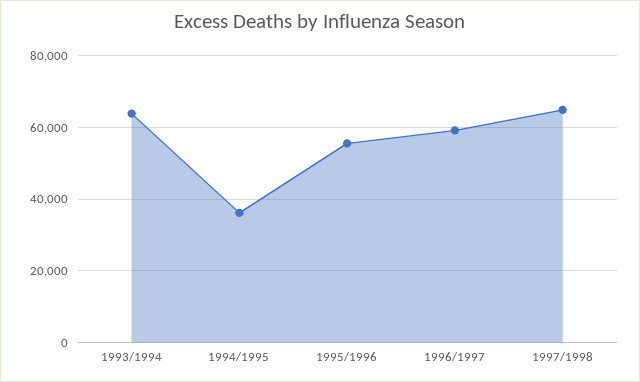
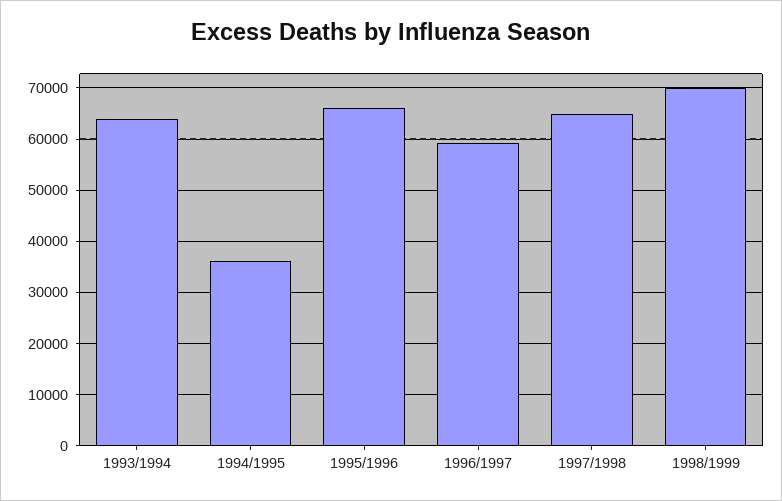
1995/1996: 56000 -> 66000
1998/1999: none -> 70000

